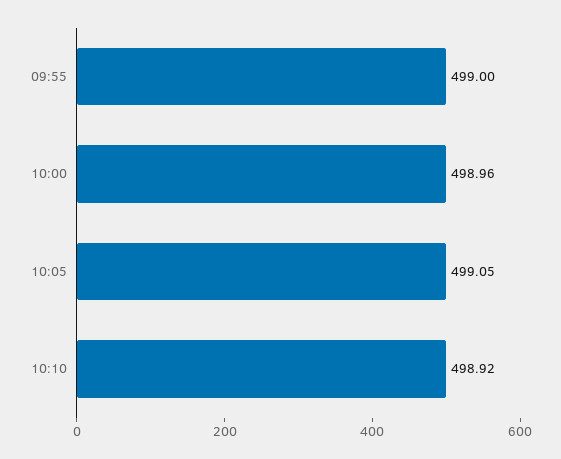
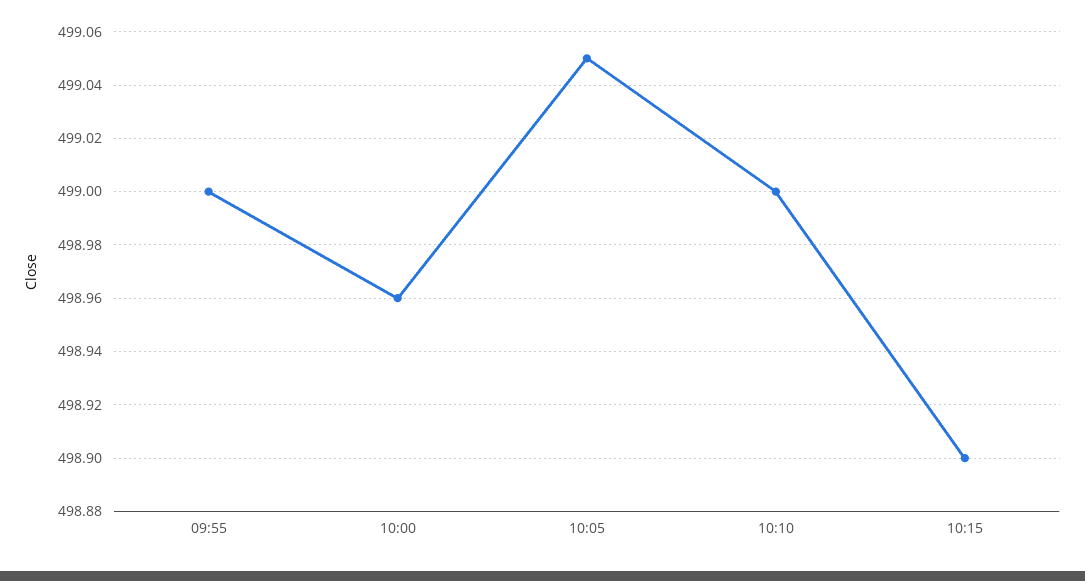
10:10: 498.92 -> 499
10:15: none -> 498.9

